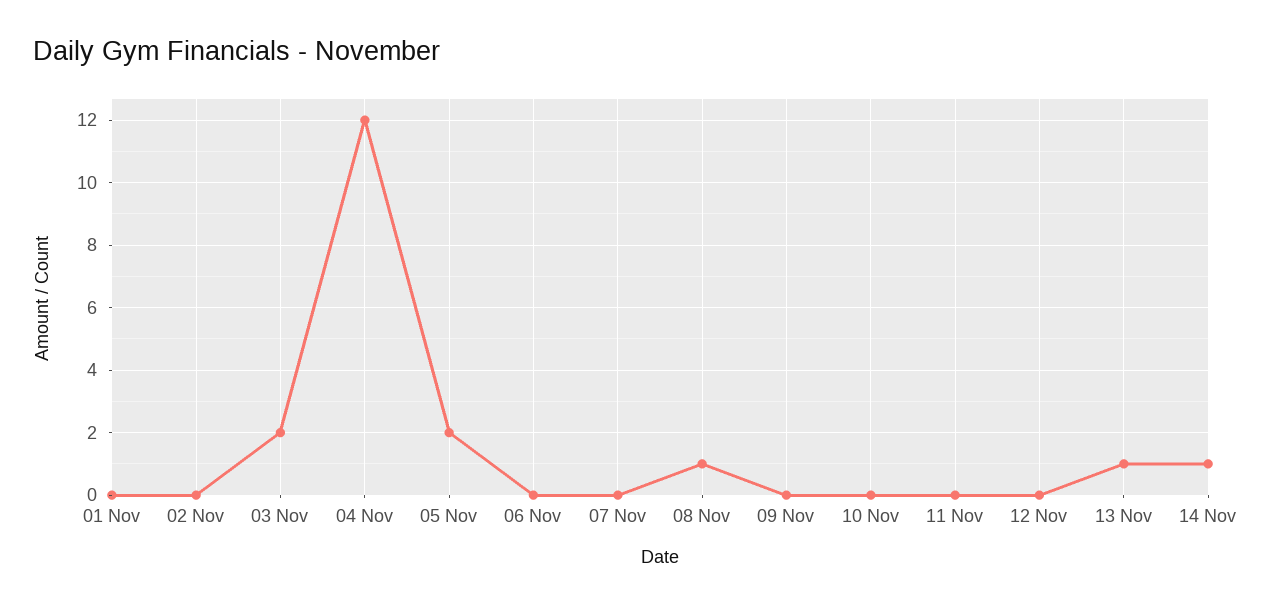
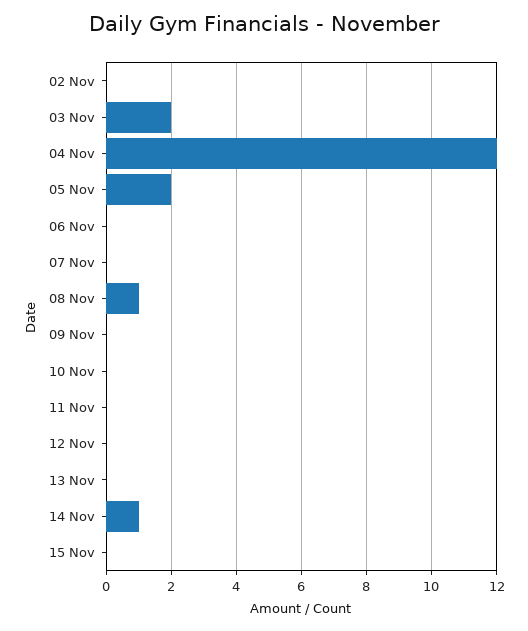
01 Nov: 0 -> none
13 Nov: 1 -> 0
15 Nov: none -> 0

